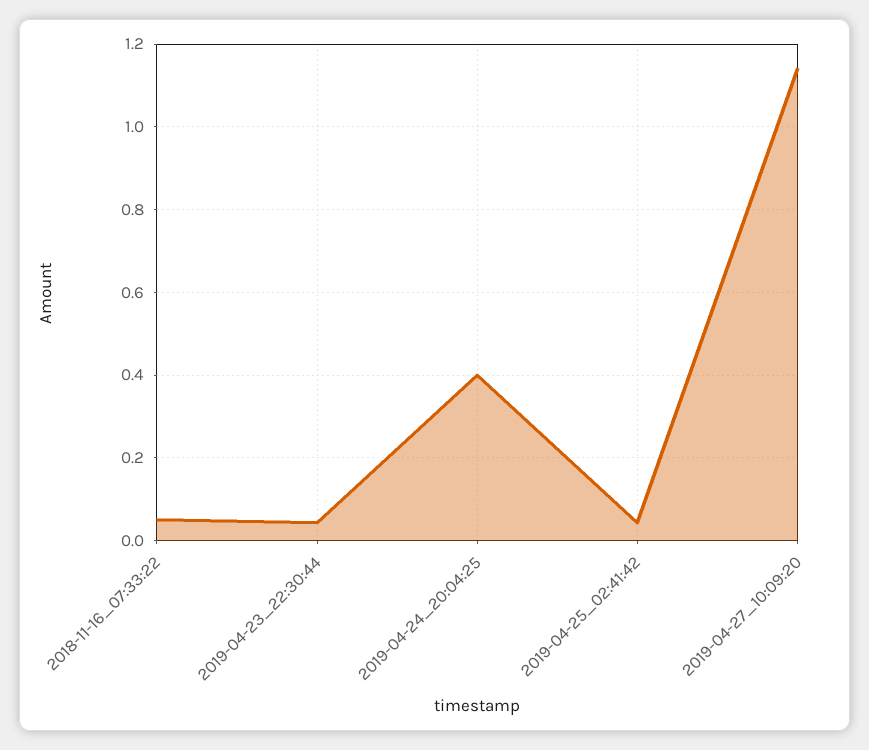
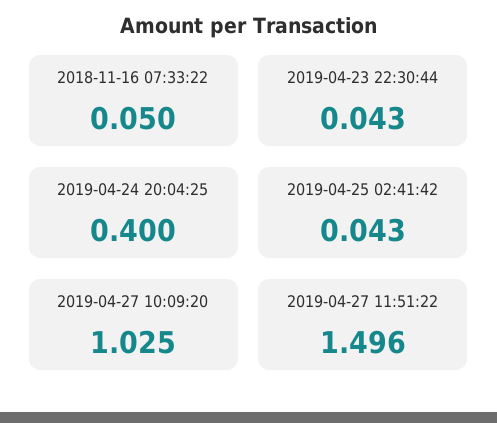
2019-04-27_10:09:20: 1.14 -> 1.025
2019-04-27 11:51:22: none -> 1.496

